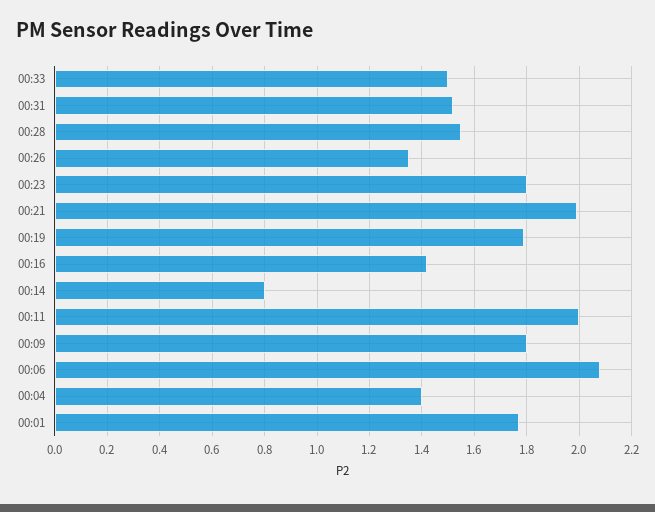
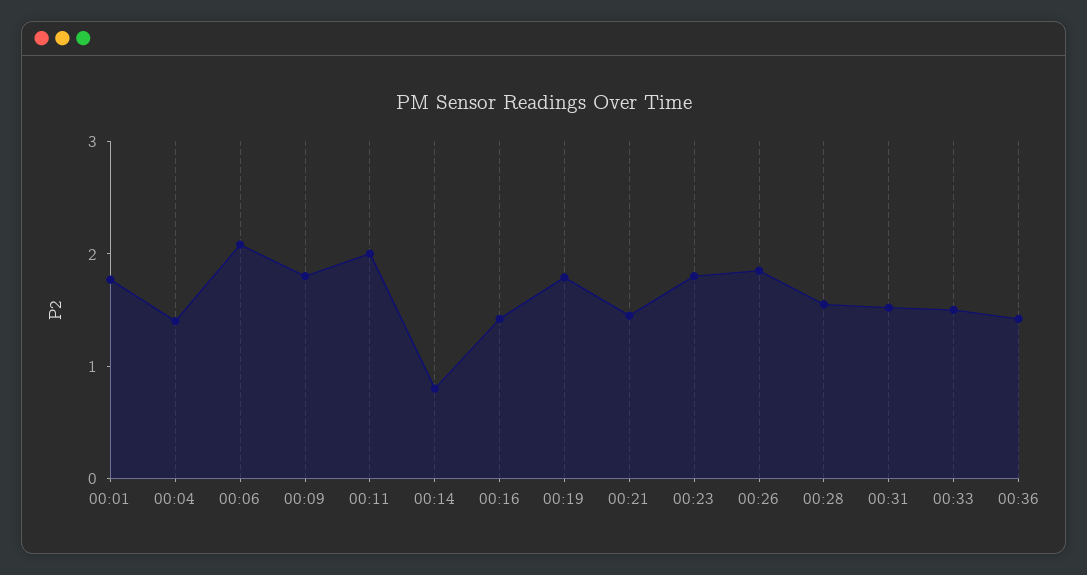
00:26: 1.35 -> 1.8
00:21: 2 -> 1.4
00:36: none -> 1.4

